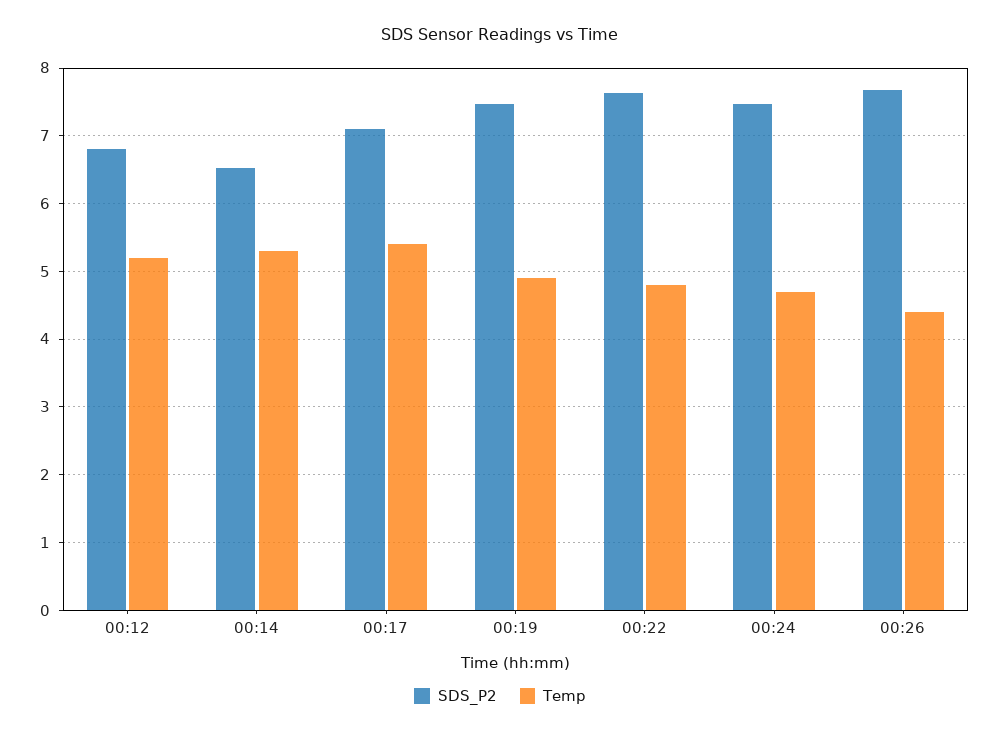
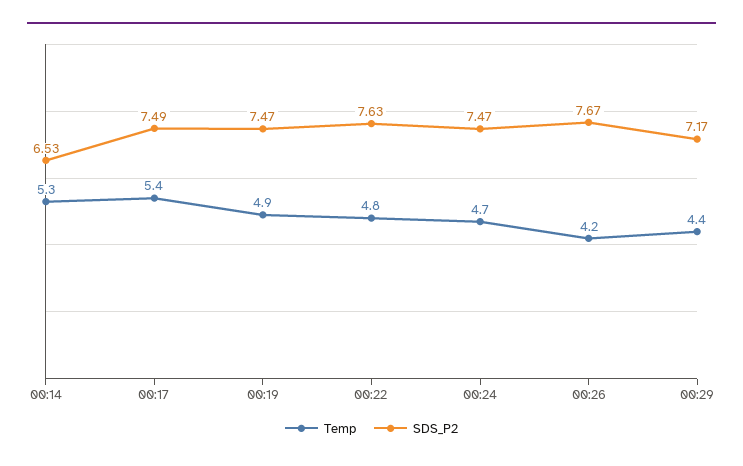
SDS_P2, 00:12: 6.8 -> none
Temp, 00:12: 5.2 -> none
SDS_P2, 00:17: 7.1 -> 7.49
Temp, 00:26: 4.4 -> 4.2
Temp, 00:29: none -> 4.4
SDS_P2, 00:29: none -> 7.17

